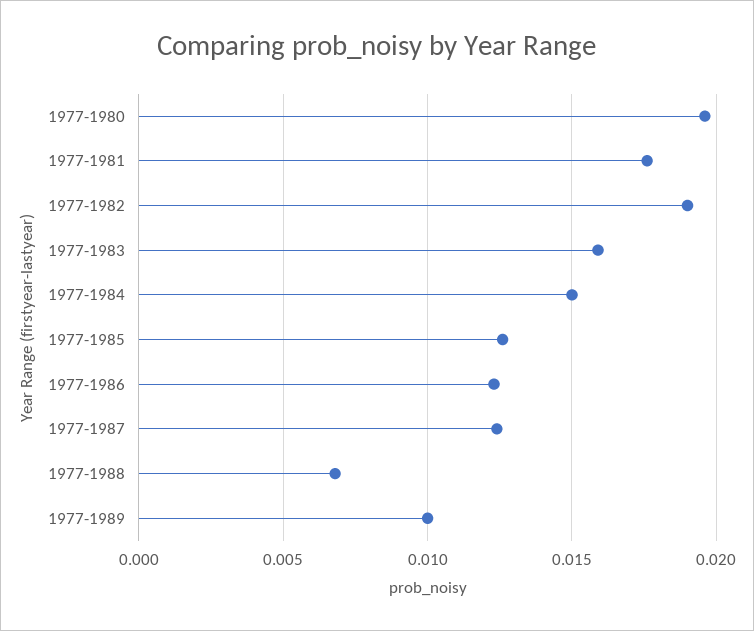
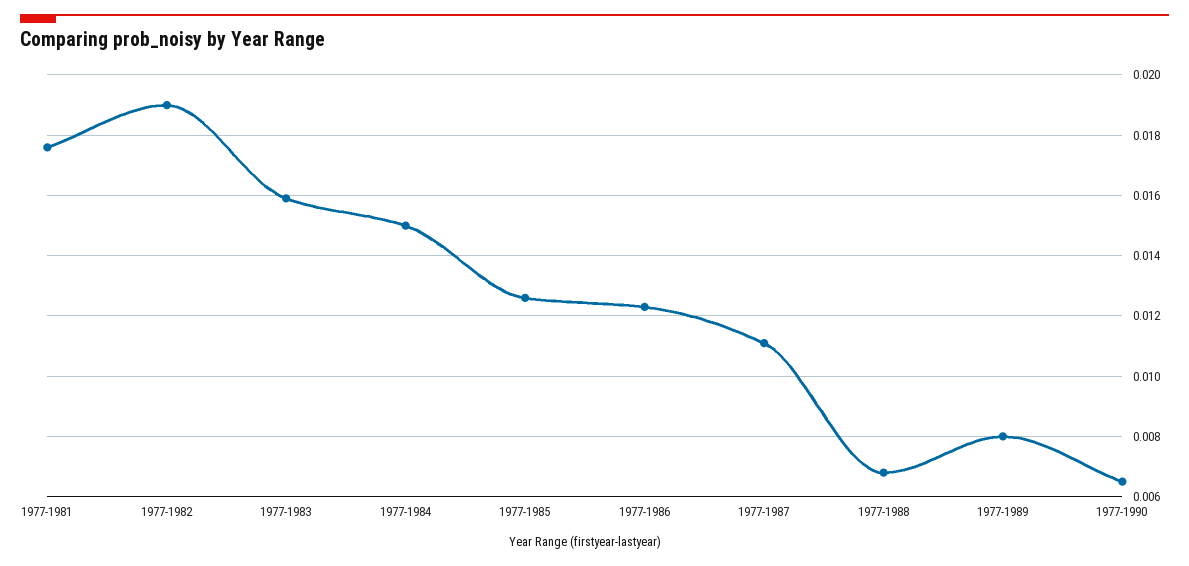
1977-1980: 0.0195 -> none
1977-1987: 0.0125 -> 0.011
1977-1989: 0.01 -> 0.008
1977-1990: none -> 0.0065

